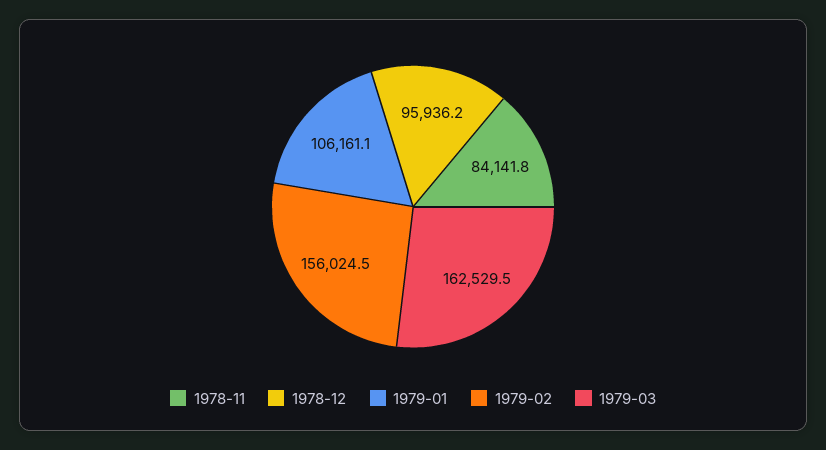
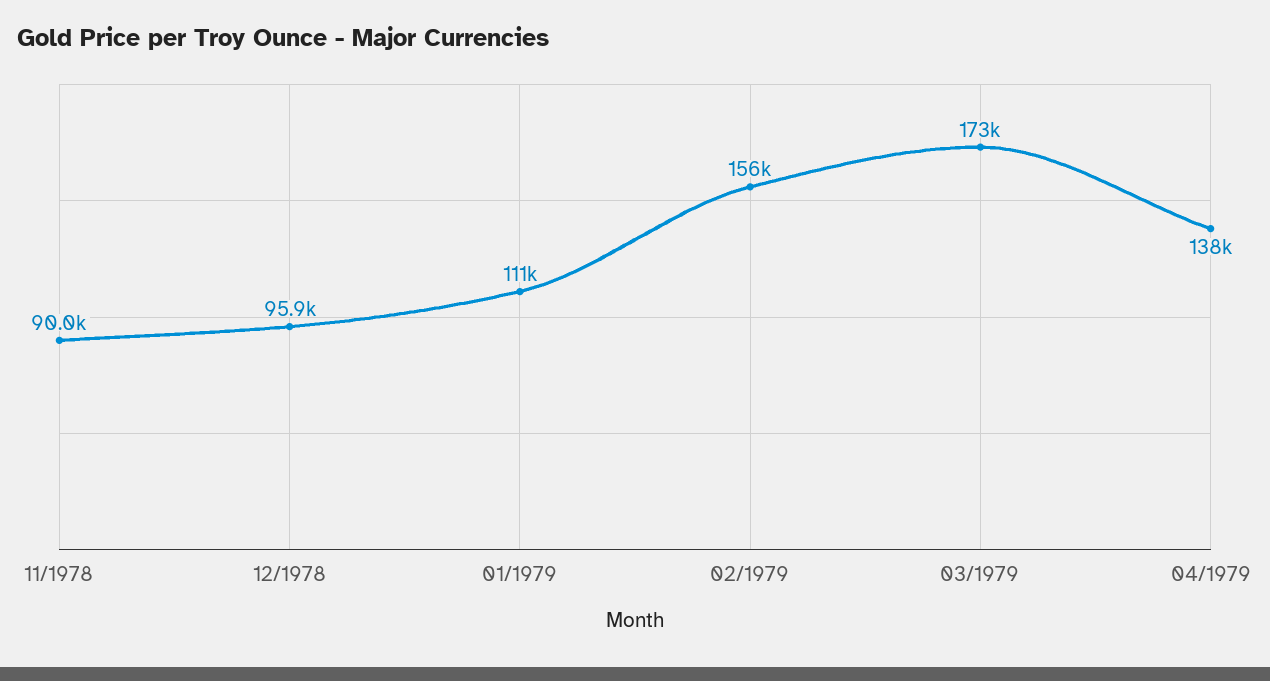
1978-11: 84141.8 -> 90000
1979-01: 106161.1 -> 111000
1979-03: 162529.5 -> 173000
04/1979: none -> 138000

